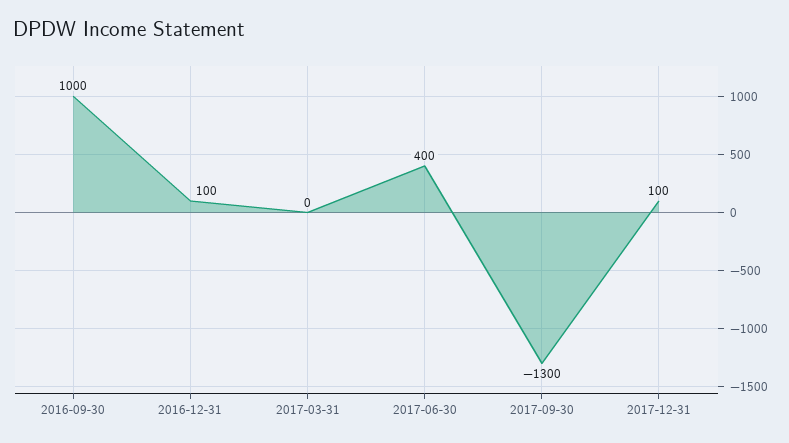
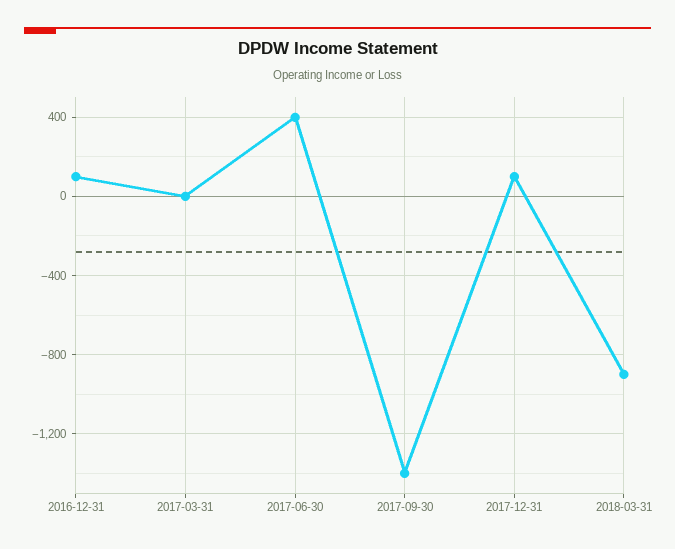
2016-09-30: 1000 -> none
2017-09-30: -1300 -> -1400
2018-03-31: none -> -900

